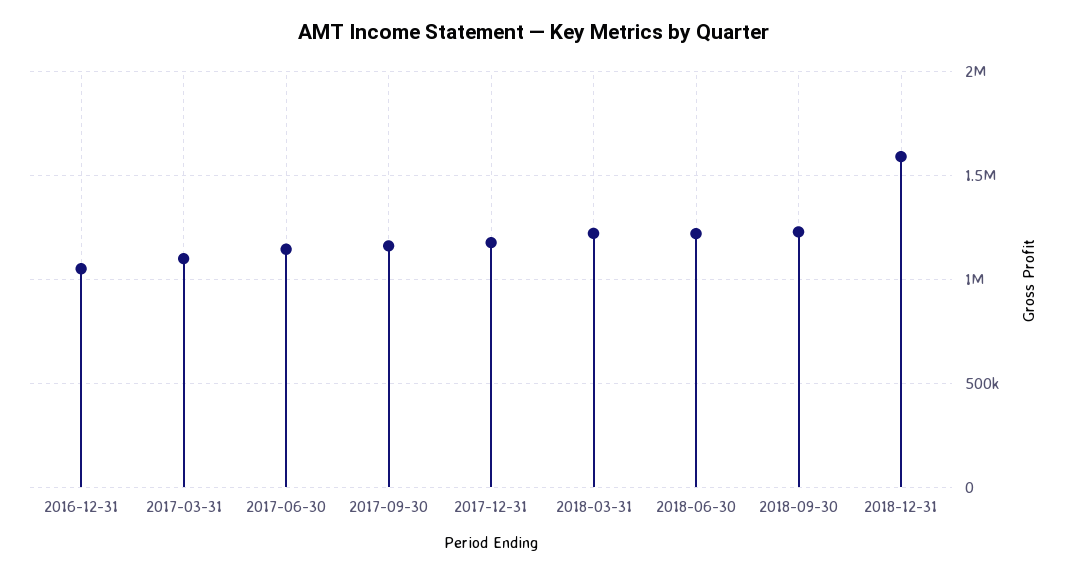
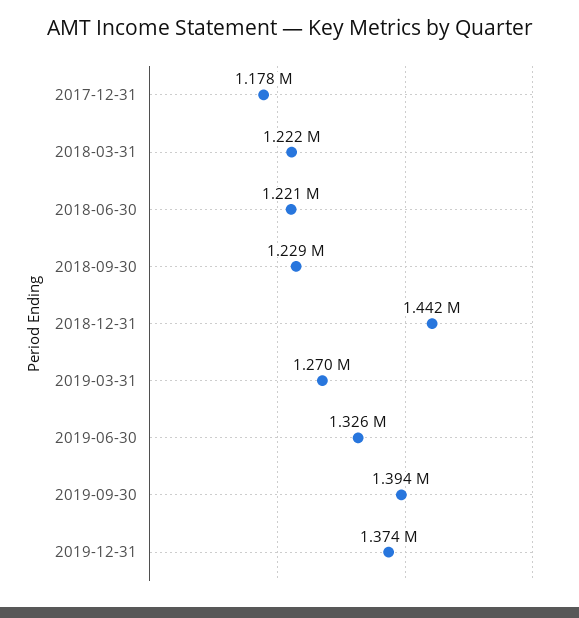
2016-12-31: 1050000 -> none
2017-03-31: 1100000 -> none
2017-06-30: 1150000 -> none
2017-09-30: 1150000 -> none
2018-12-31: 1600000 -> 1442000
2019-03-31: none -> 1270000
2019-06-30: none -> 1326000
2019-09-30: none -> 1394000
2019-12-31: none -> 1374000

